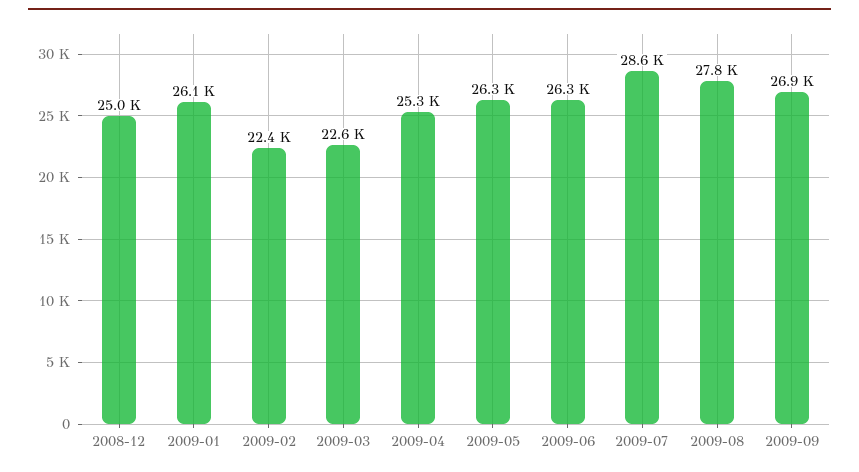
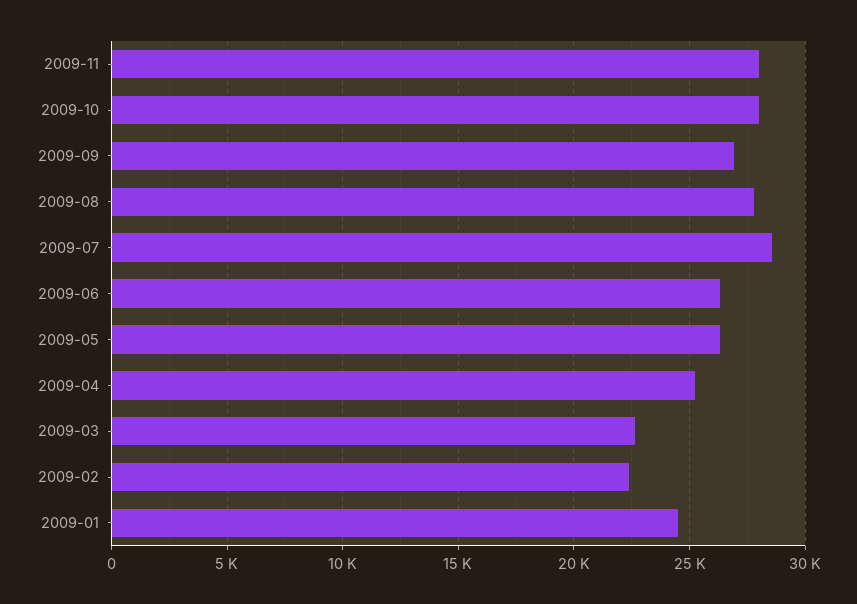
2008-12: 25000 -> none
2009-01: 26100 -> 24500
2009-11: none -> 28000
2009-10: none -> 28000

